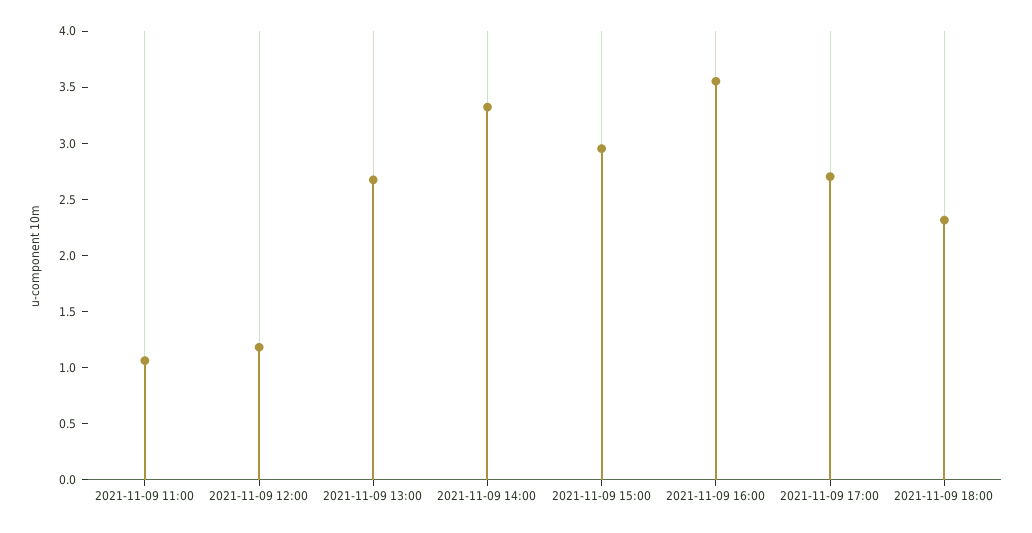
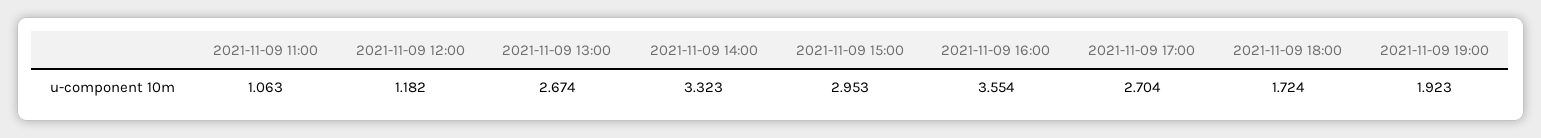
2021-11-09 18:00: 2.3 -> 1.724
2021-11-09 19:00: none -> 1.923

